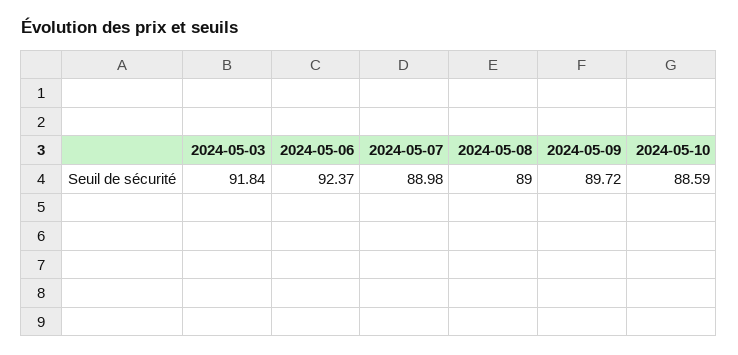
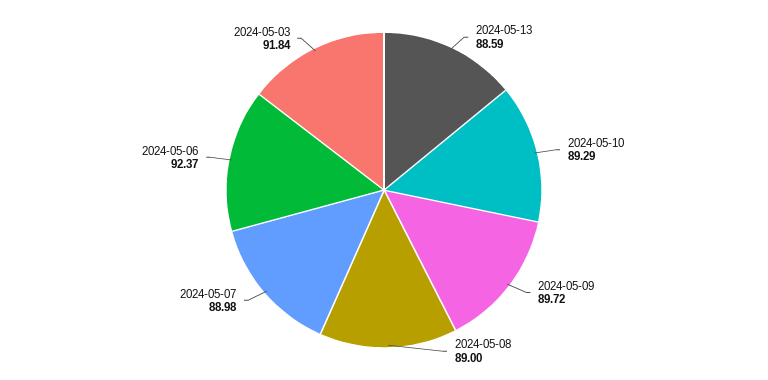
2024-05-10: 88.59 -> 89.29
2024-05-13: none -> 88.59

